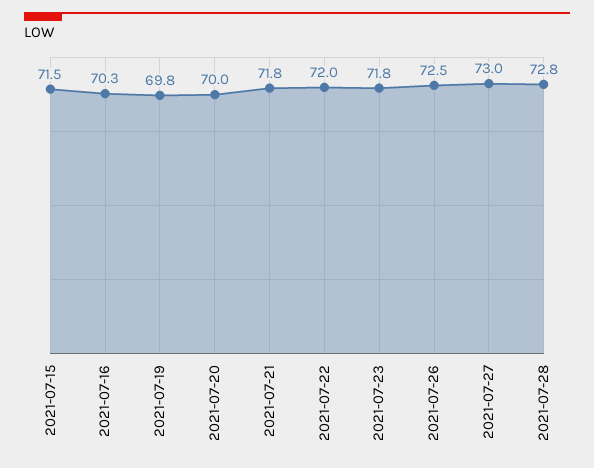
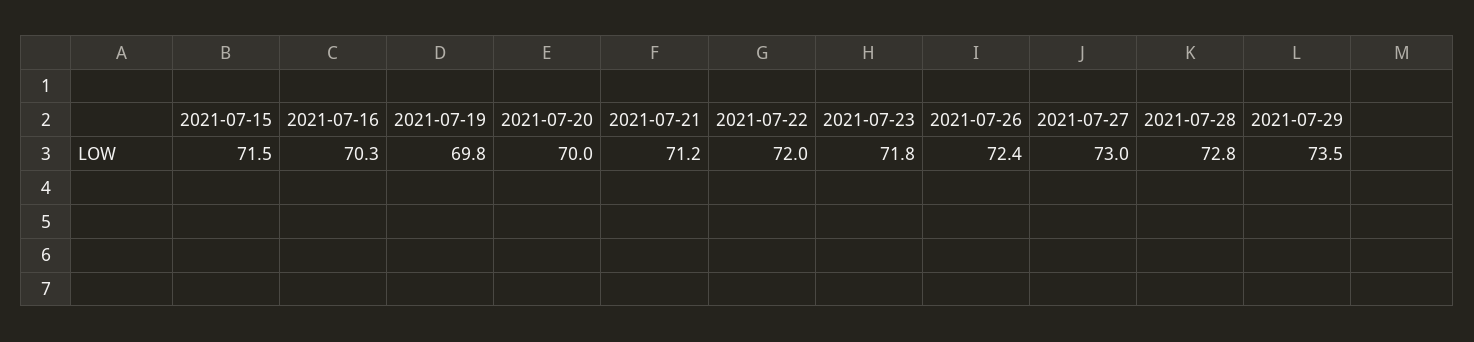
2021-07-21: 71.8 -> 71.2
2021-07-26: 72.5 -> 72.4
2021-07-29: none -> 73.5

